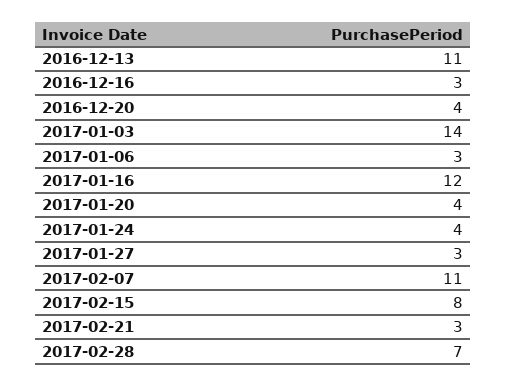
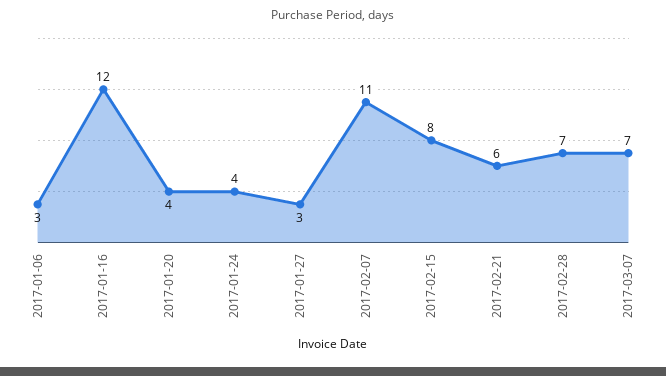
2016-12-13: 11 -> none
2016-12-16: 3 -> none
2016-12-20: 4 -> none
2017-01-03: 14 -> none
2017-02-21: 3 -> 6
2017-03-07: none -> 7

